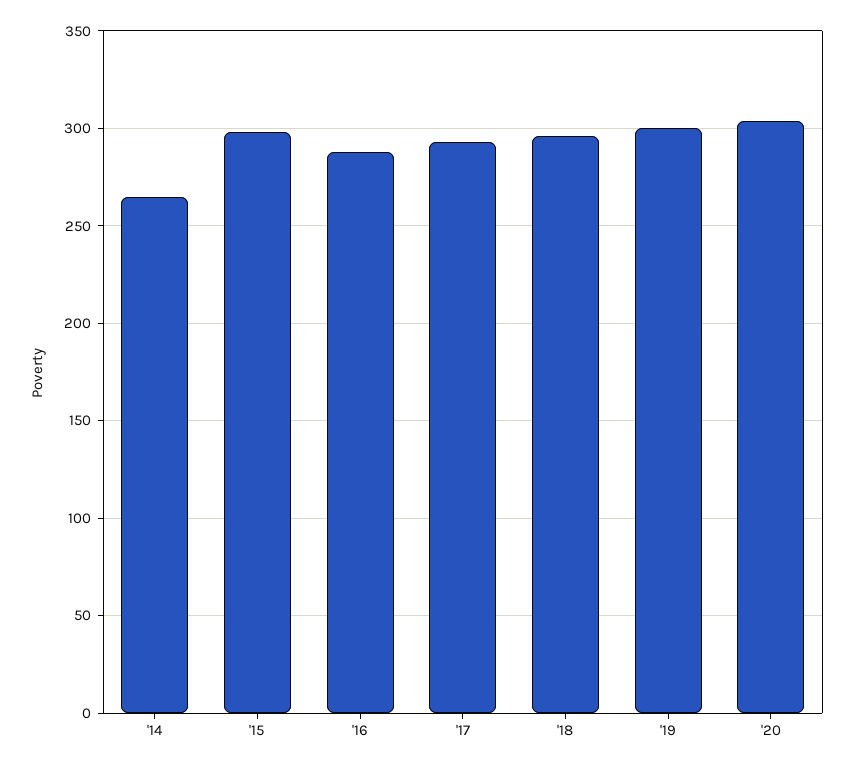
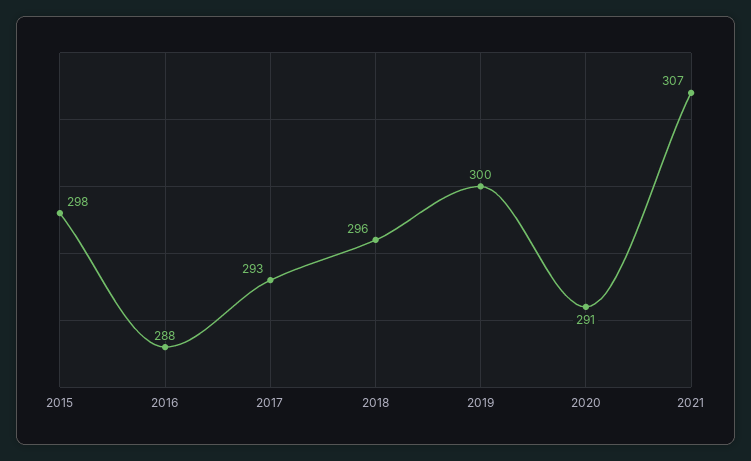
'14: 265 -> none
'20: 305 -> 291
2021: none -> 307

